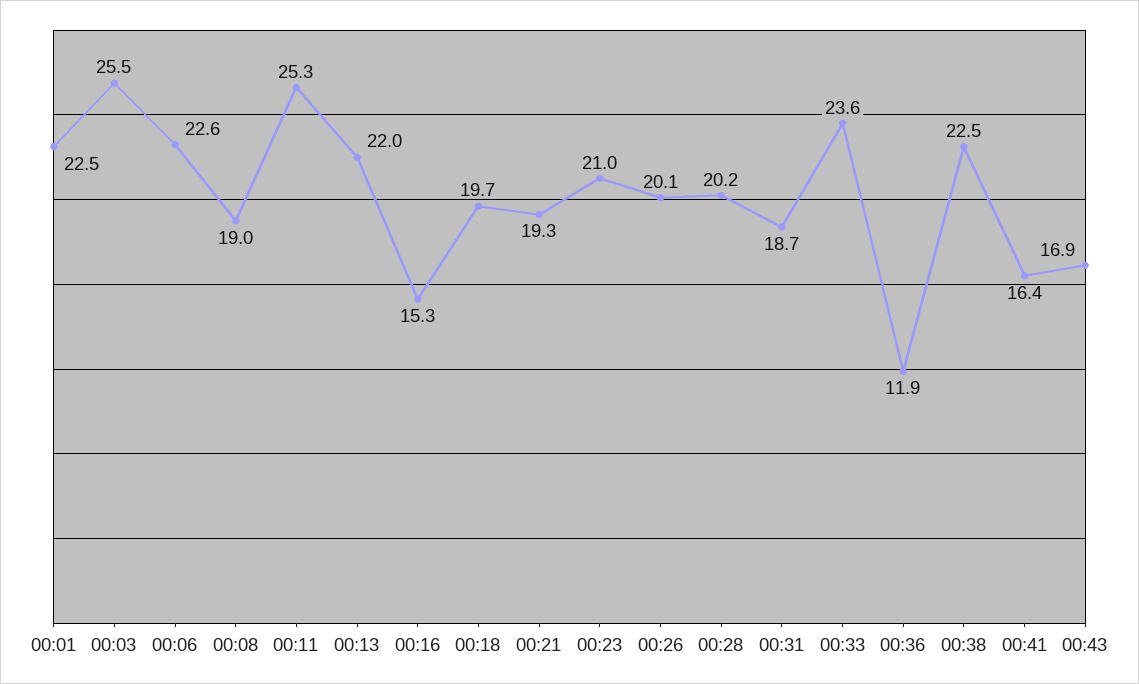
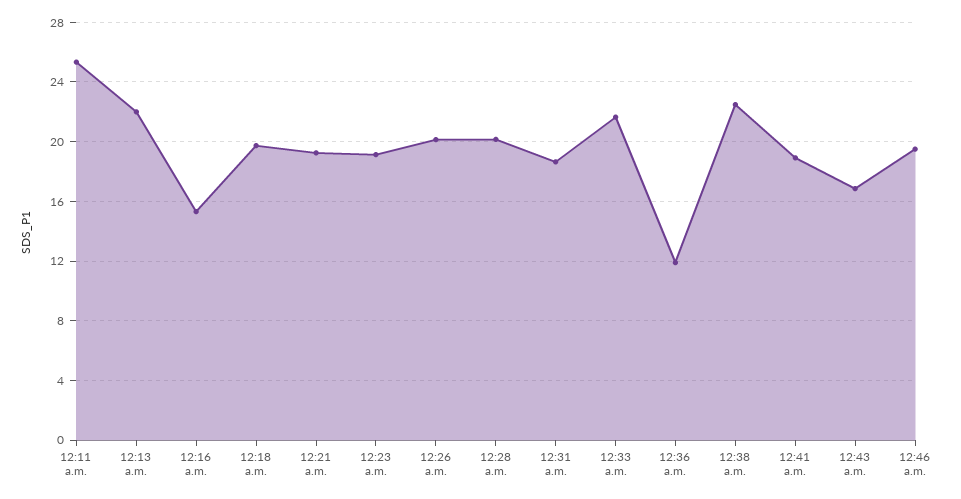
00:01: 22.5 -> none
00:03: 25.5 -> none
00:06: 22.6 -> none
00:08: 19 -> none
00:23: 21 -> 19
00:33: 23.6 -> 21.5
00:41: 16.4 -> 19
12:46 a.m.: none -> 19.5

